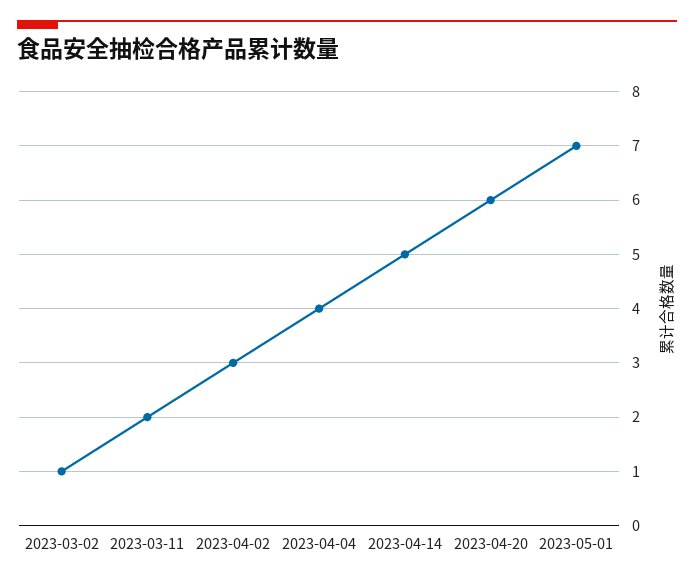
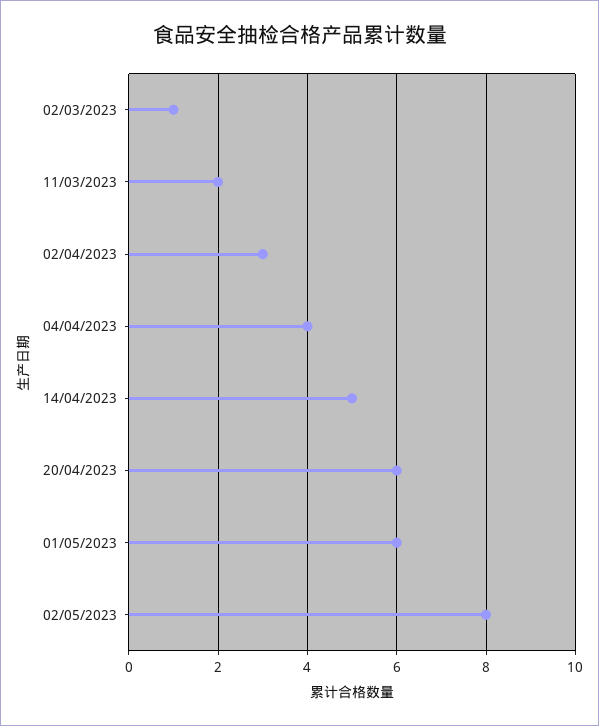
2023-05-01: 7 -> 6
02/05/2023: none -> 8

